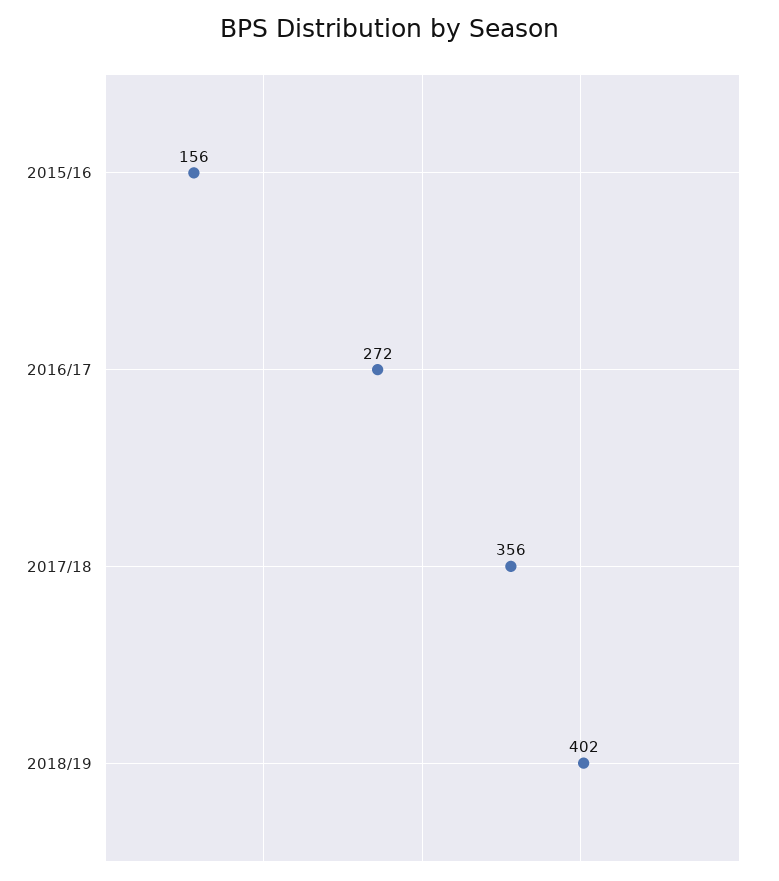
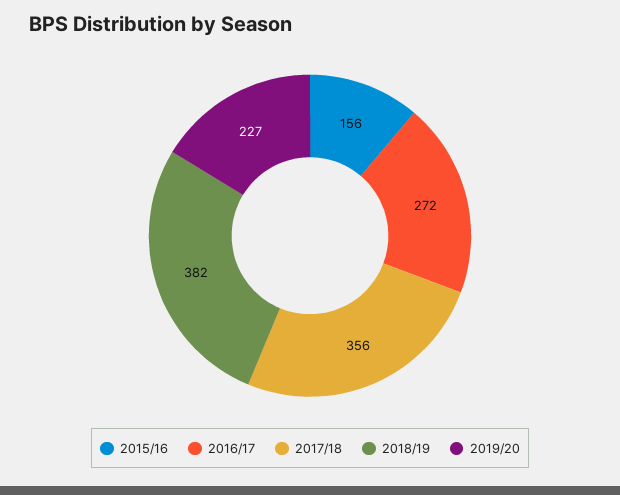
2018/19: 402 -> 382
2019/20: none -> 227

